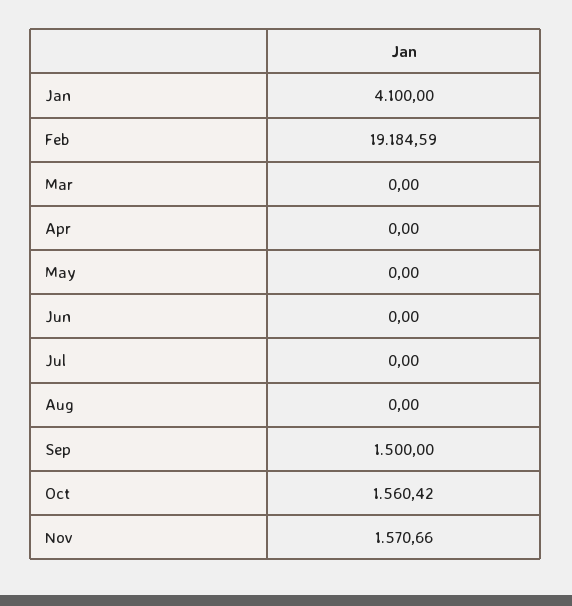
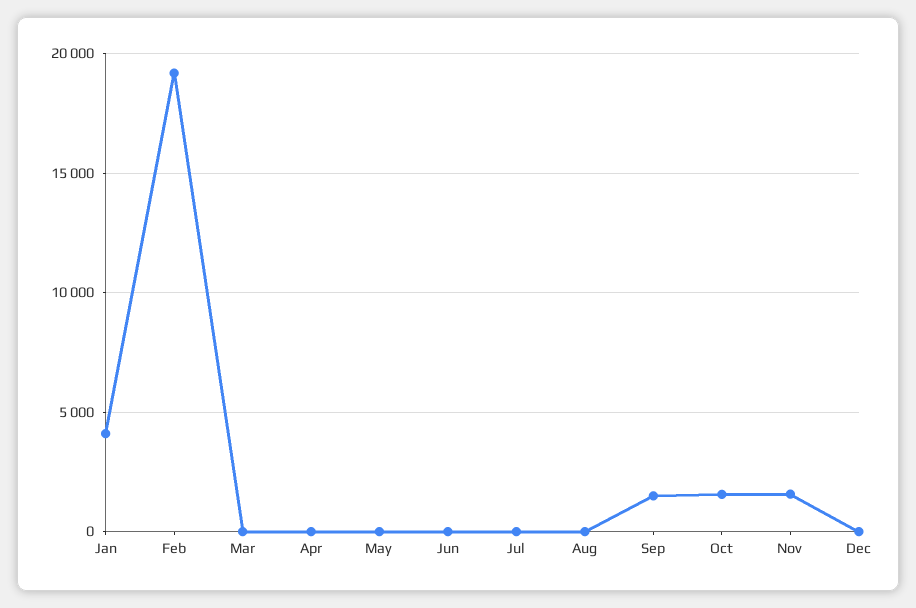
Dec: none -> 0

